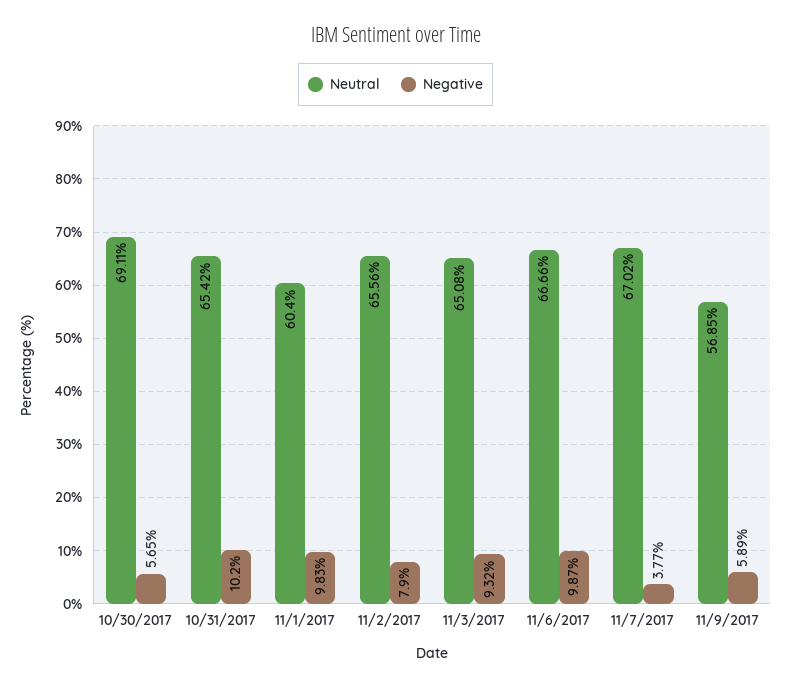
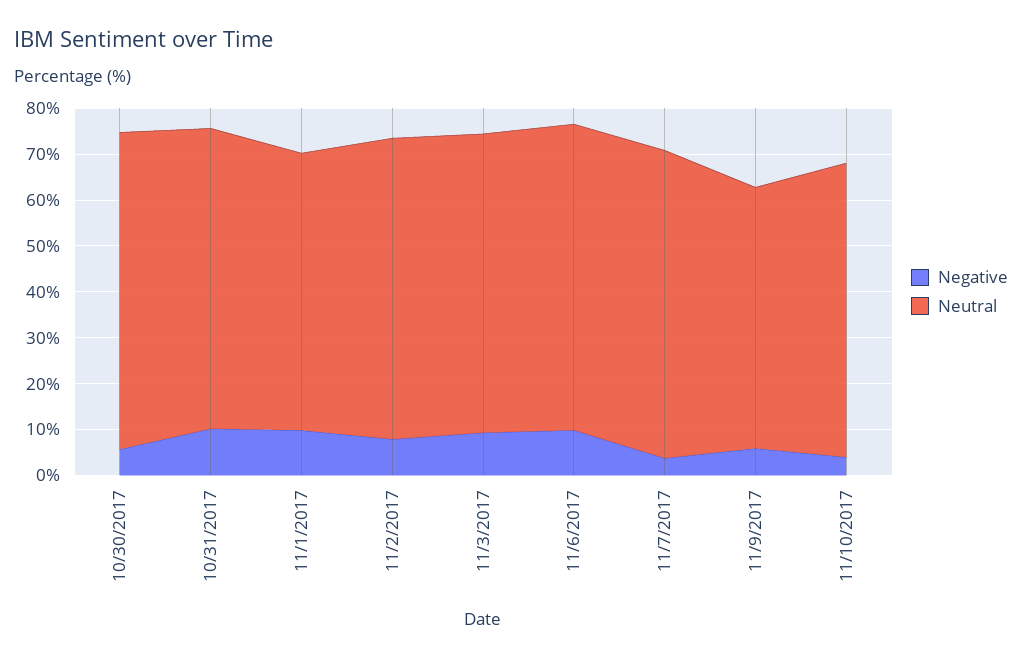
Negative, 11/10/2017: none -> 4
Neutral, 11/10/2017: none -> 64

